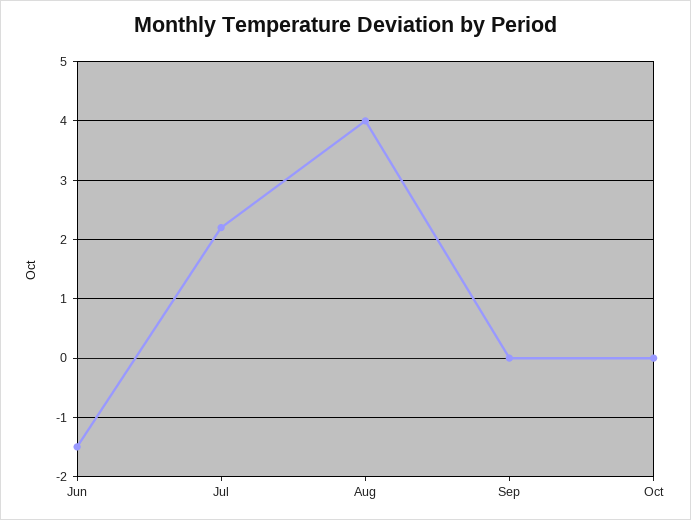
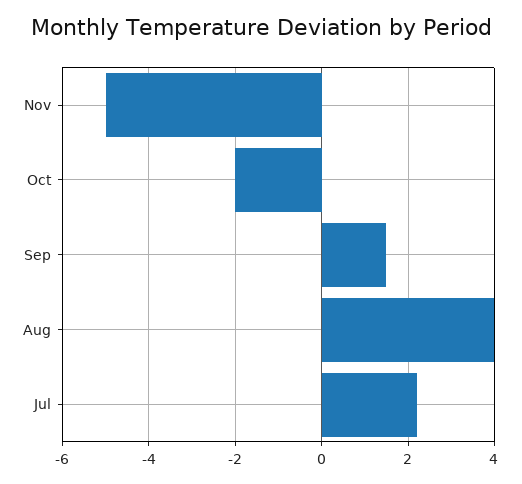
Jun: -1.5 -> none
Sep: 0 -> 1.5
Oct: 0 -> -2
Nov: none -> -5

